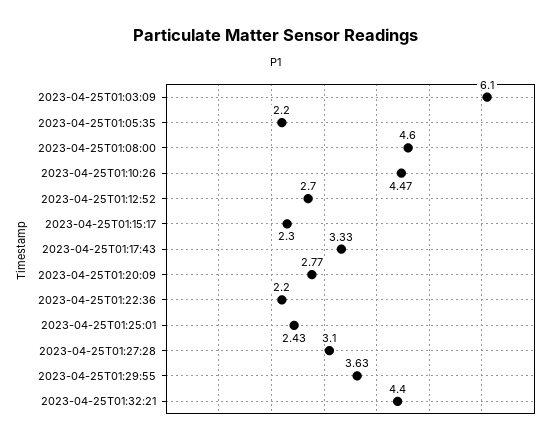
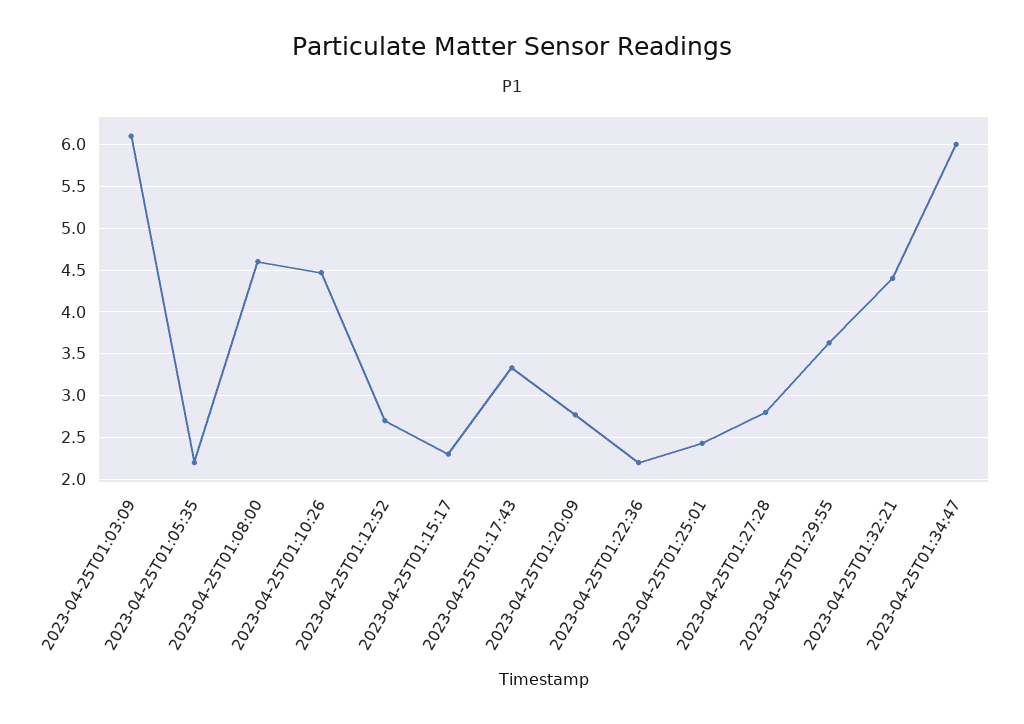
2023-04-25T01:27:28: 3.1 -> 2.8
2023-04-25T01:34:47: none -> 6

